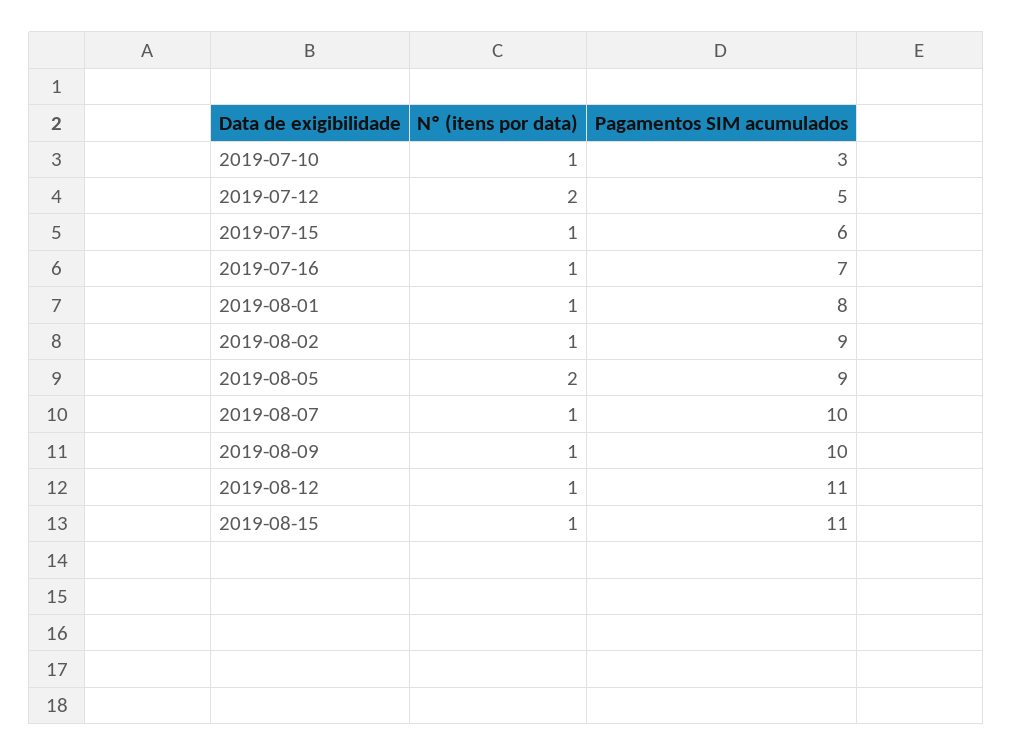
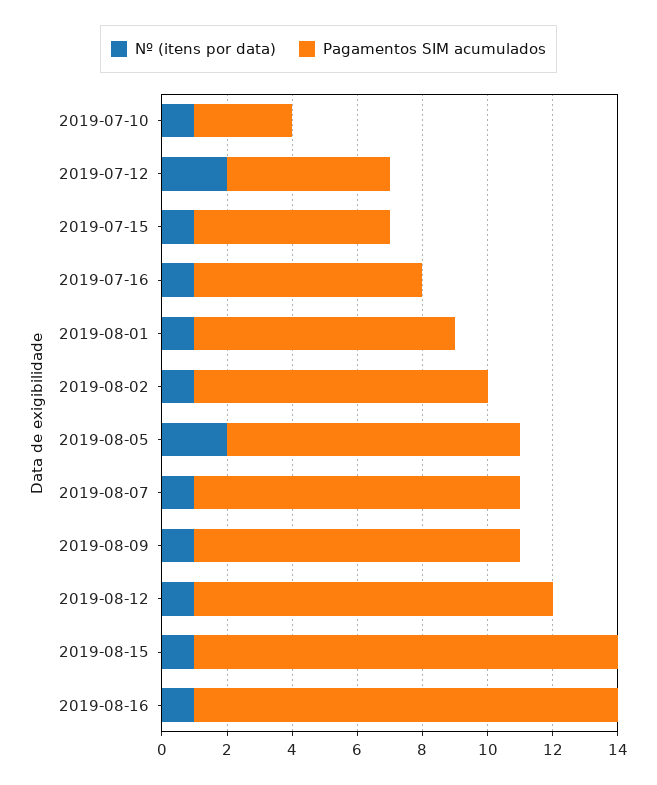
Pagamentos SIM acumulados, 2019-08-15: 11 -> 13
Nº (itens por data), 2019-08-16: none -> 1
Pagamentos SIM acumulados, 2019-08-16: none -> 13

